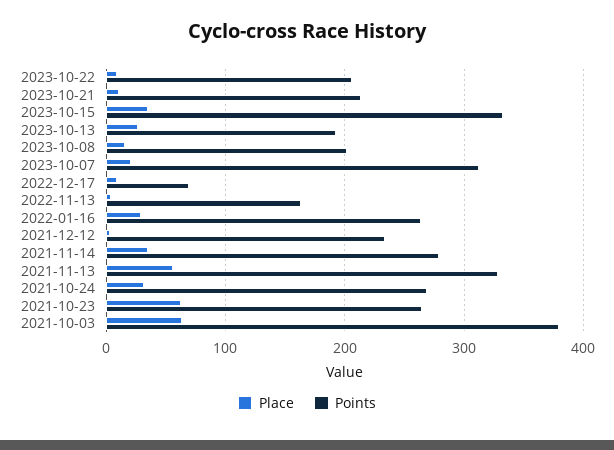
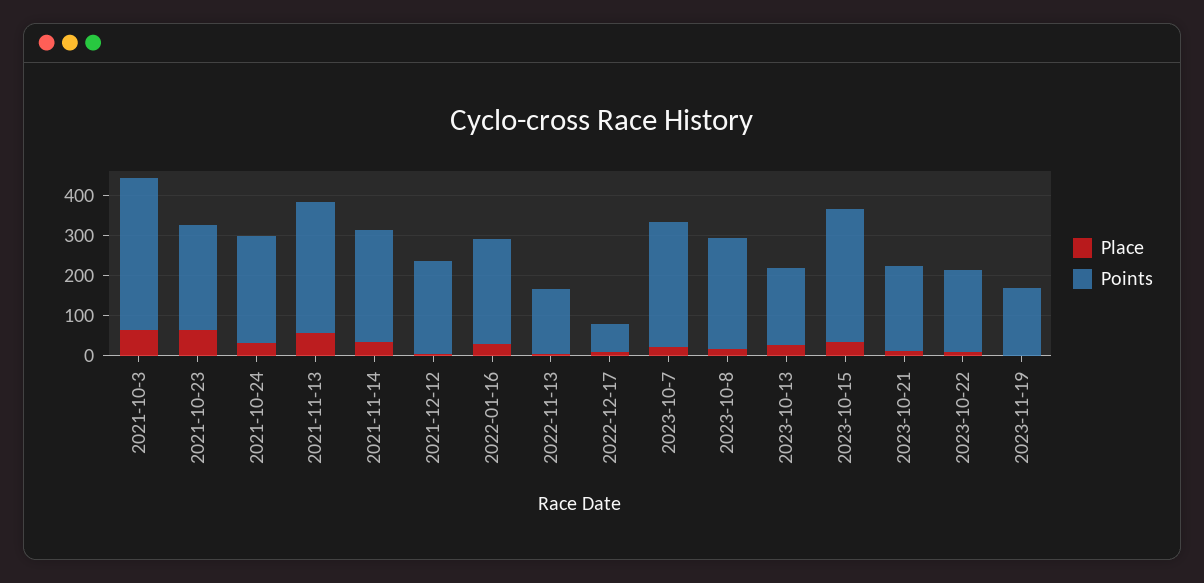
Points, 2023-10-08: 200 -> 275
Place, 2023-11-19: none -> 0
Points, 2023-11-19: none -> 175

